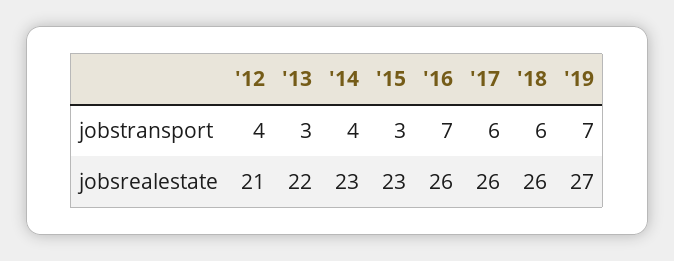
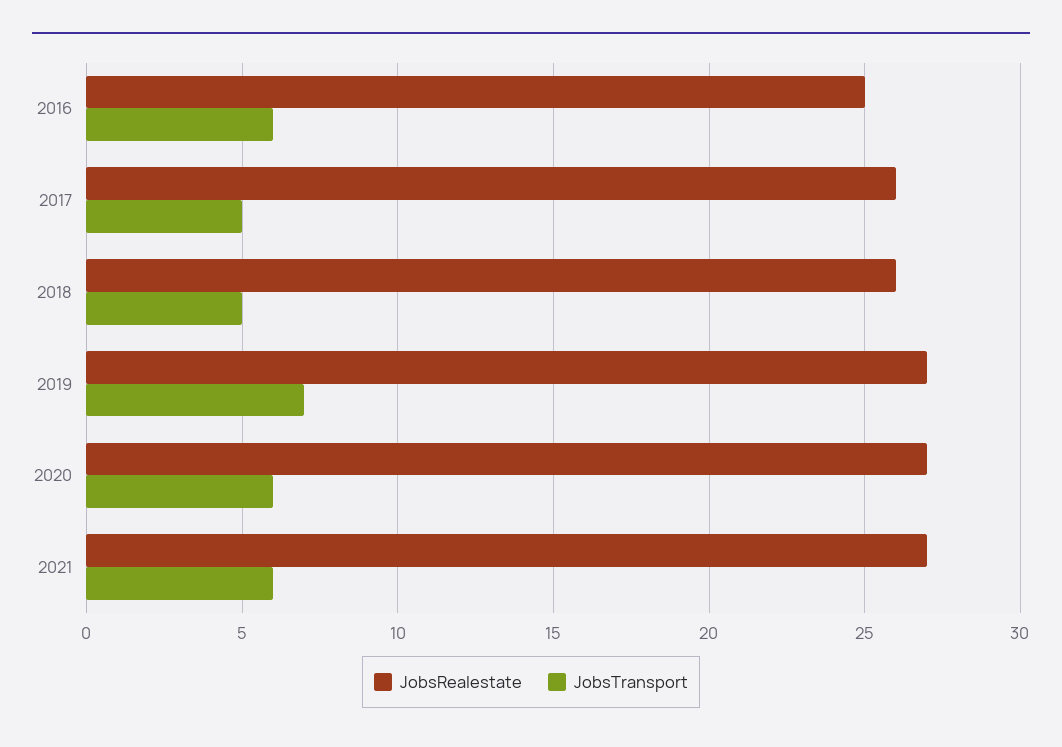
jobstransport, '12: 4 -> none
jobstransport, '13: 3 -> none
jobstransport, '14: 4 -> none
jobstransport, '15: 3 -> none
jobstransport, '16: 7 -> 6
jobstransport, '17: 6 -> 5
jobstransport, '18: 6 -> 5
jobsrealestate, '12: 21 -> none
jobsrealestate, '13: 22 -> none
jobsrealestate, '14: 23 -> none
jobsrealestate, '15: 23 -> none
jobsrealestate, '16: 26 -> 25
jobsrealestate, 2020: none -> 27
jobstransport, 2020: none -> 6
jobsrealestate, 2021: none -> 27
jobstransport, 2021: none -> 6

